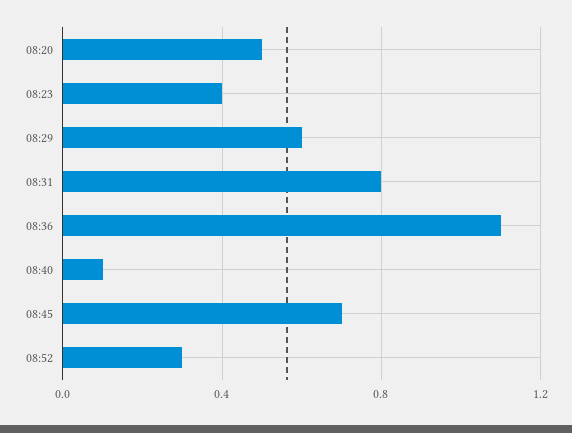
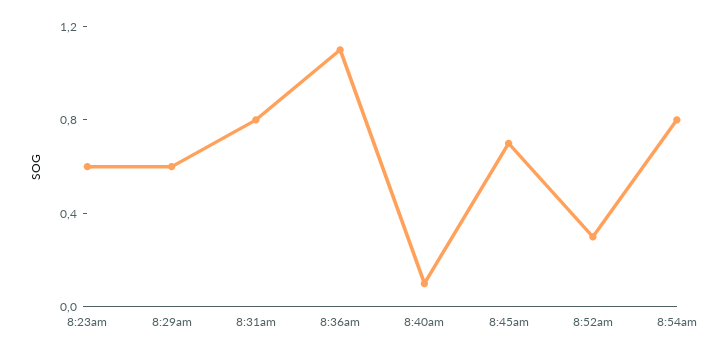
08:20: 0.5 -> none
08:23: 0.4 -> 0.6
8:54am: none -> 0.8

